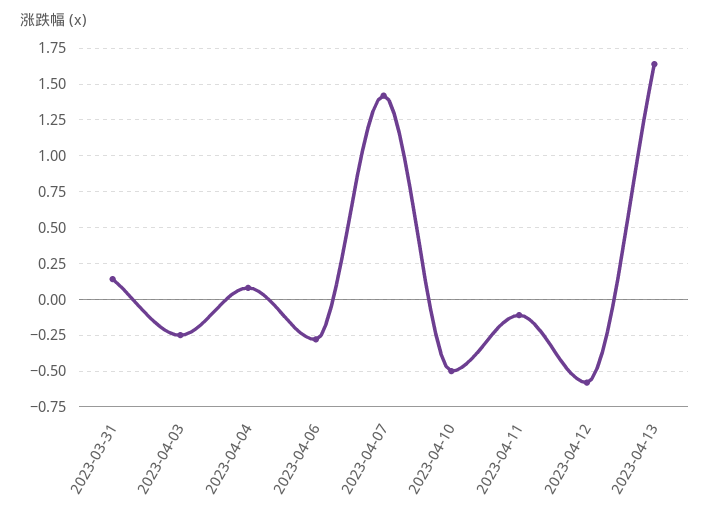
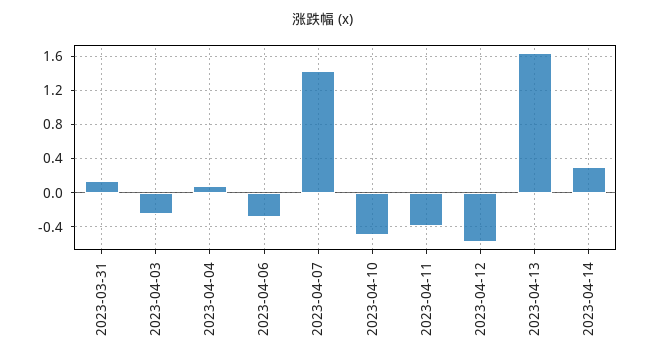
2023-04-11: -0.1 -> -0.4
2023-04-14: none -> 0.3

